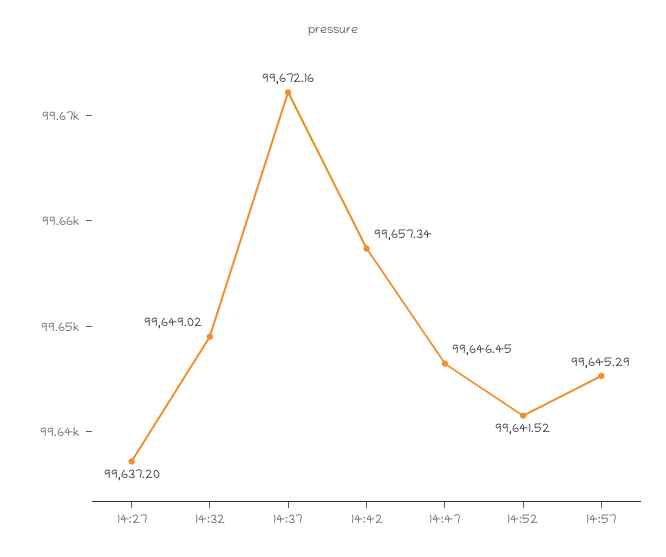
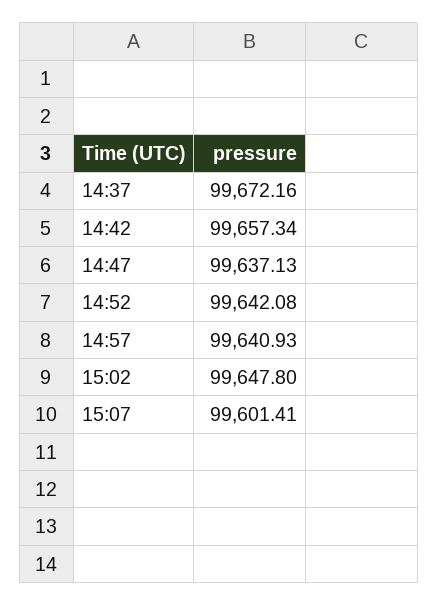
14:27: 99637.2 -> none
14:32: 99649.02 -> none
14:47: 99646.45 -> 99637.13
14:52: 99641.52 -> 99642.08
14:57: 99645.29 -> 99640.93
15:02: none -> 99647.8
15:07: none -> 99601.41

